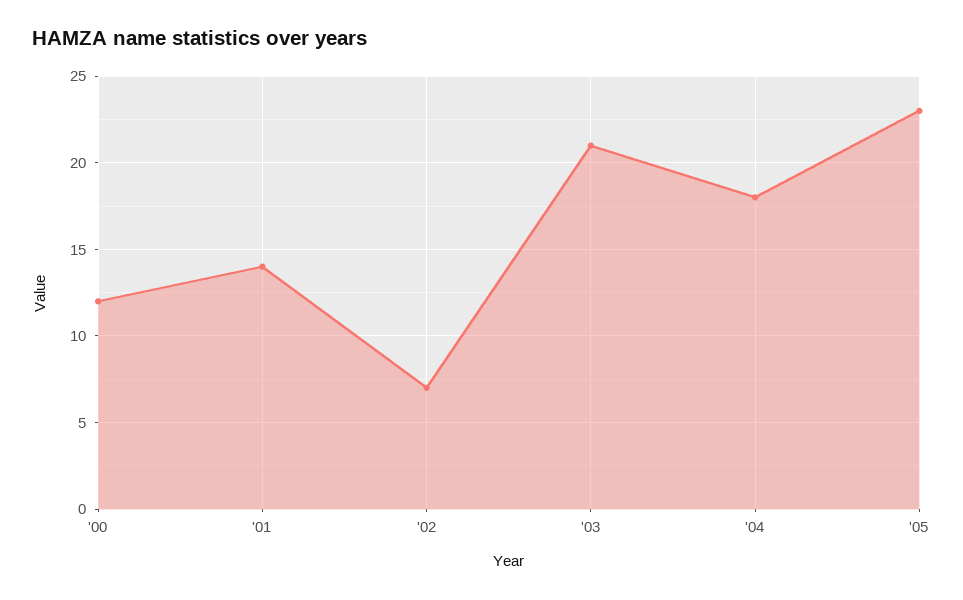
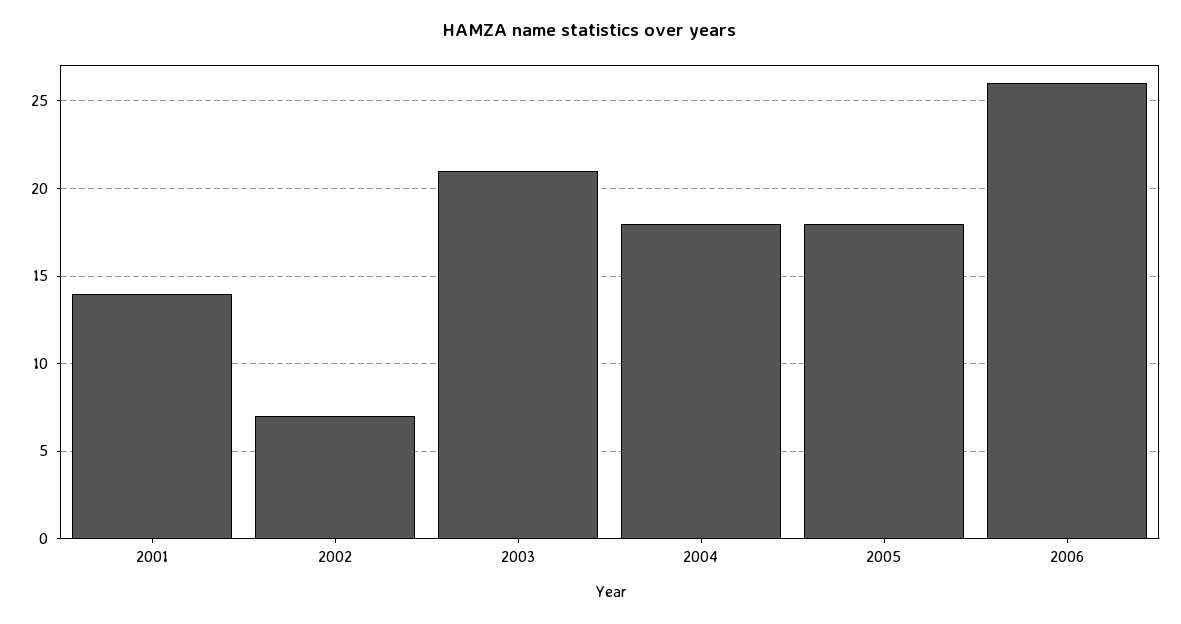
'00: 12 -> none
'05: 23 -> 18
2006: none -> 26

